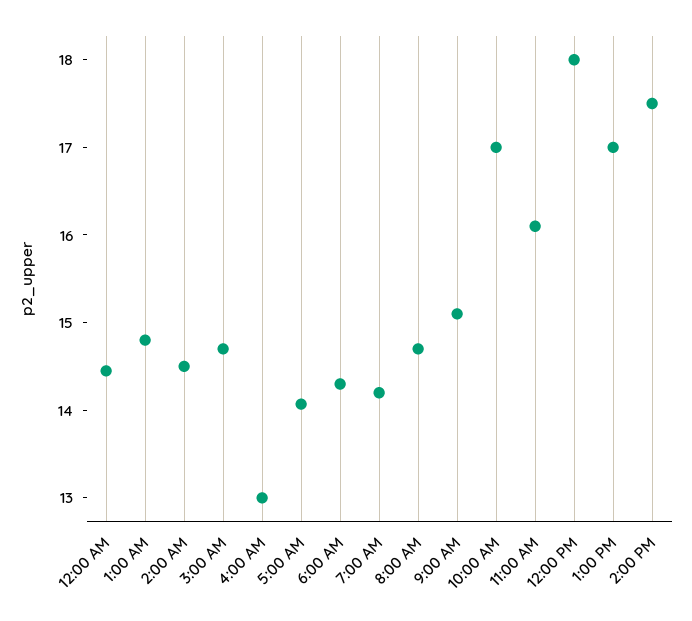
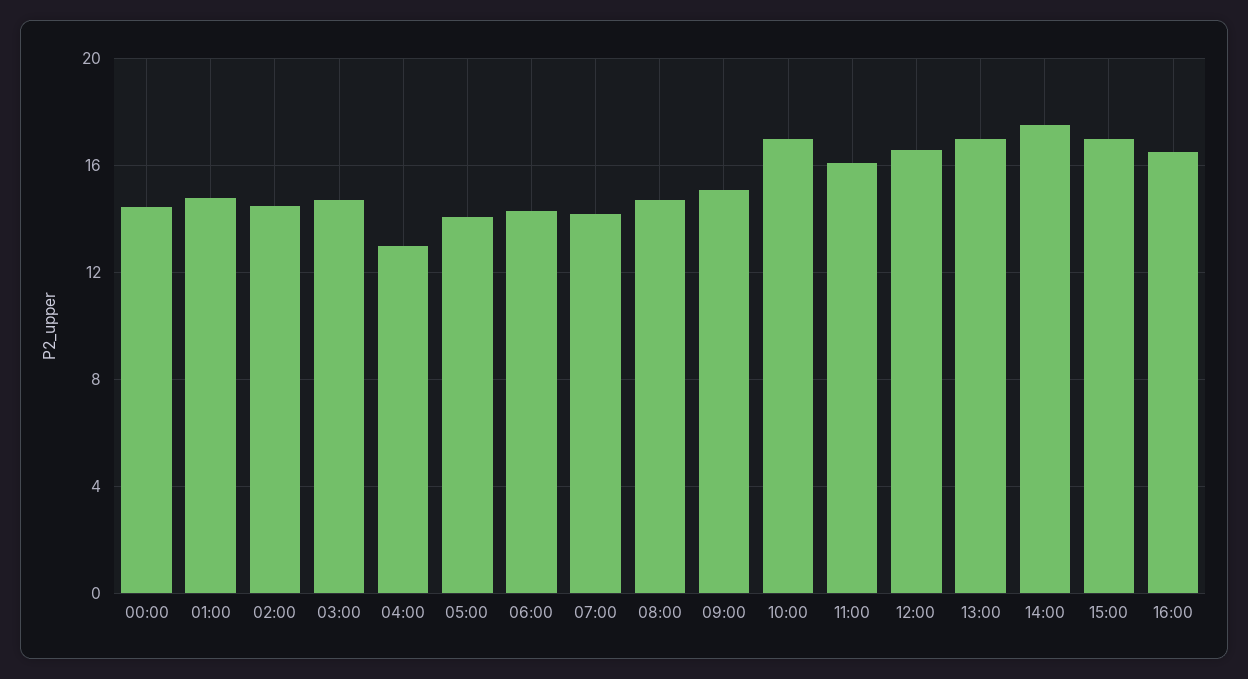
12:00 PM: 18 -> 16.5
15:00: none -> 17
16:00: none -> 16.5

